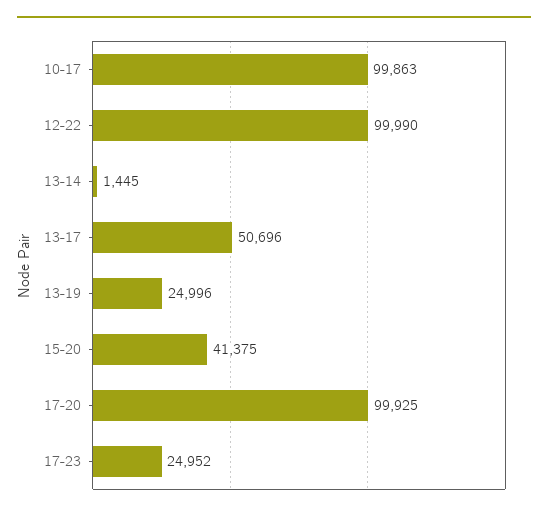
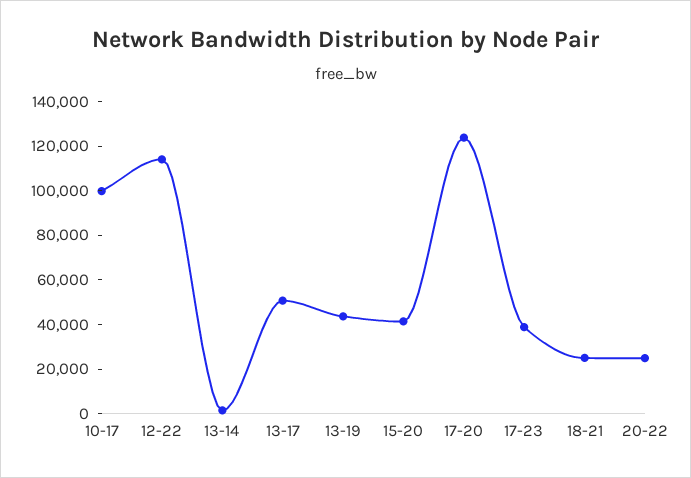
12-22: 99990 -> 115000
13-19: 24996 -> 45000
17-20: 99925 -> 125000
17-23: 24952 -> 40000
18-21: none -> 25000
20-22: none -> 25000

